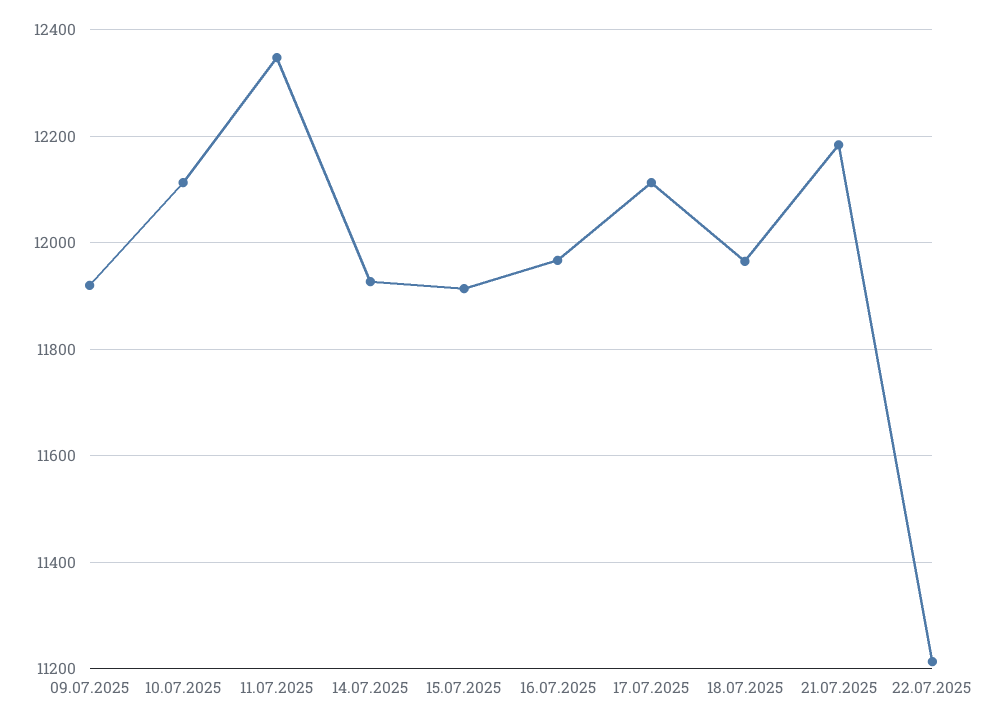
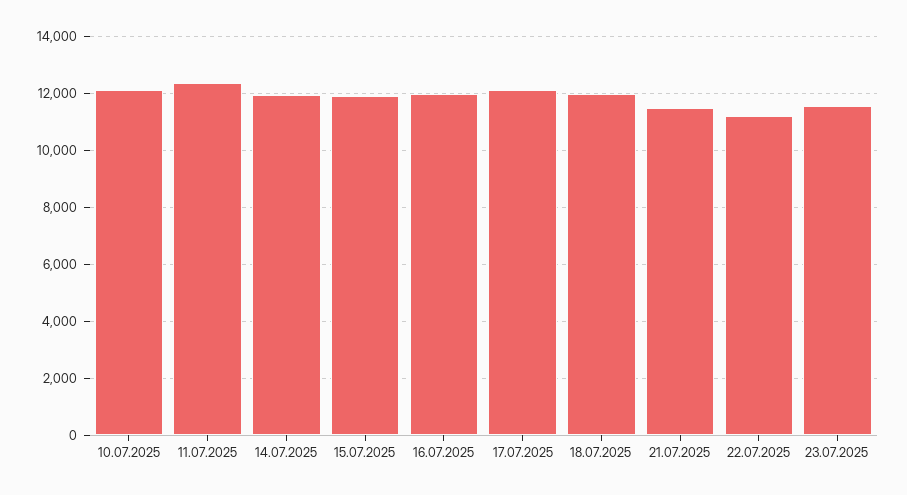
09.07.2025: 11920 -> none
21.07.2025: 12180 -> 11500
23.07.2025: none -> 11500

